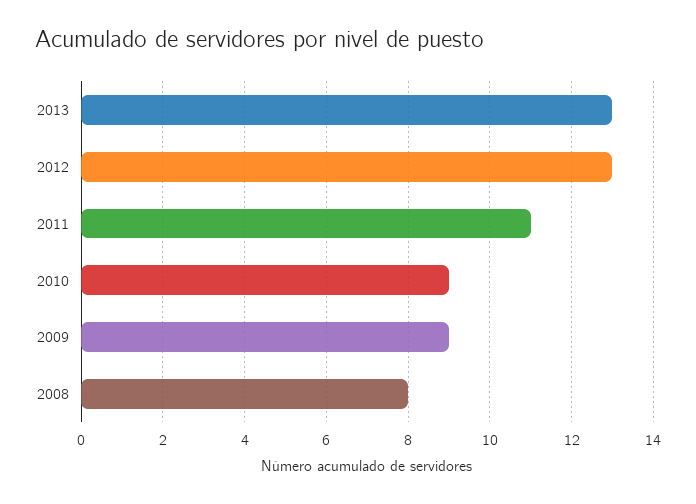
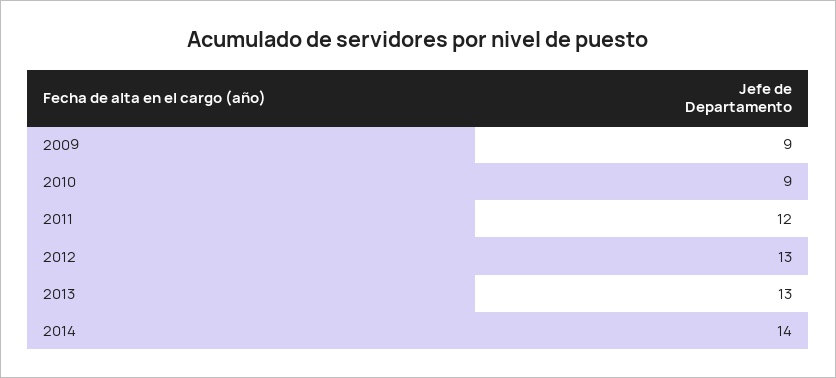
2011: 11 -> 12
2008: 8 -> none
2014: none -> 14

